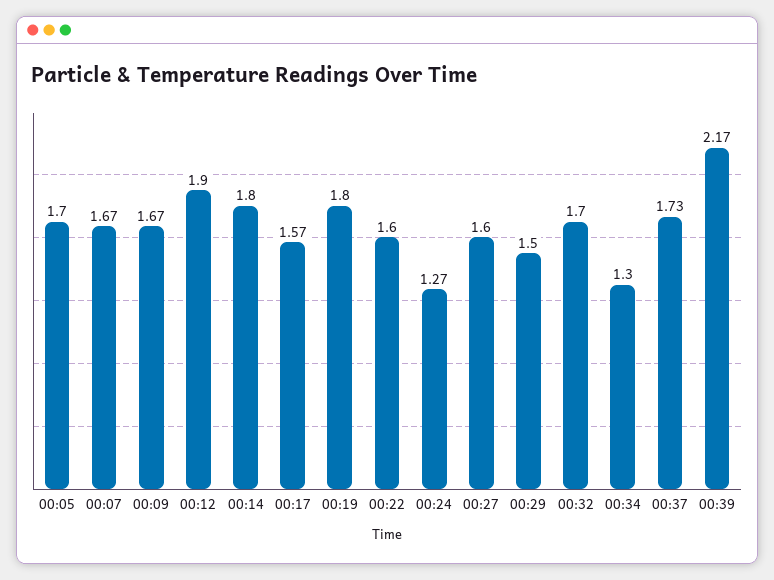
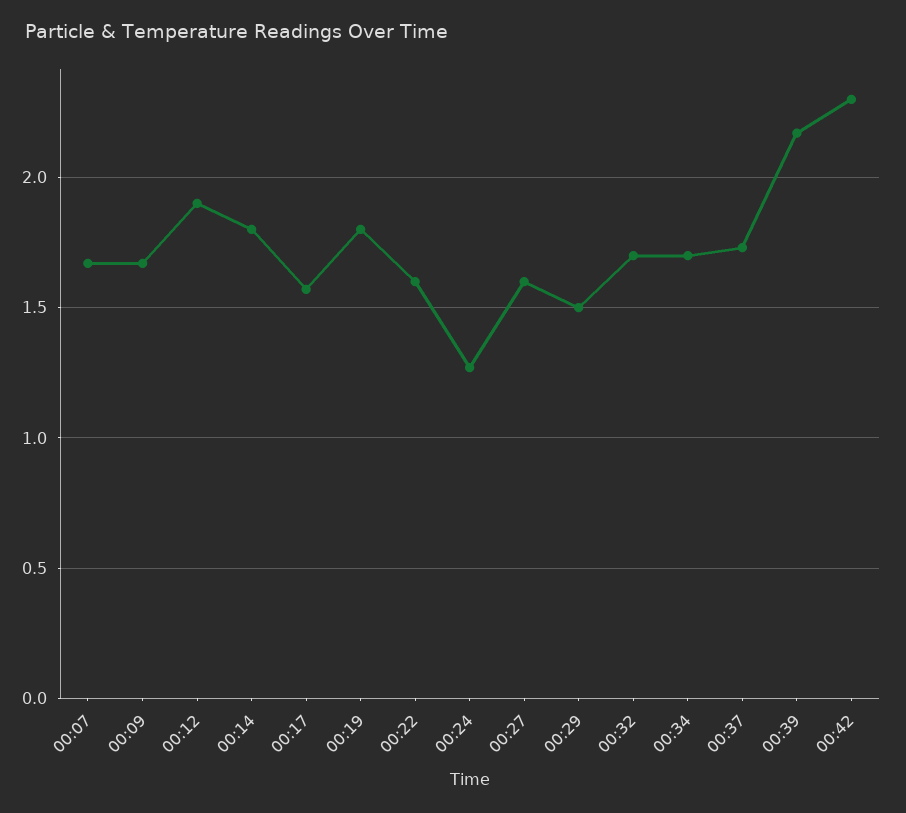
00:05: 1.7 -> none
00:34: 1.3 -> 1.7
00:42: none -> 2.3

